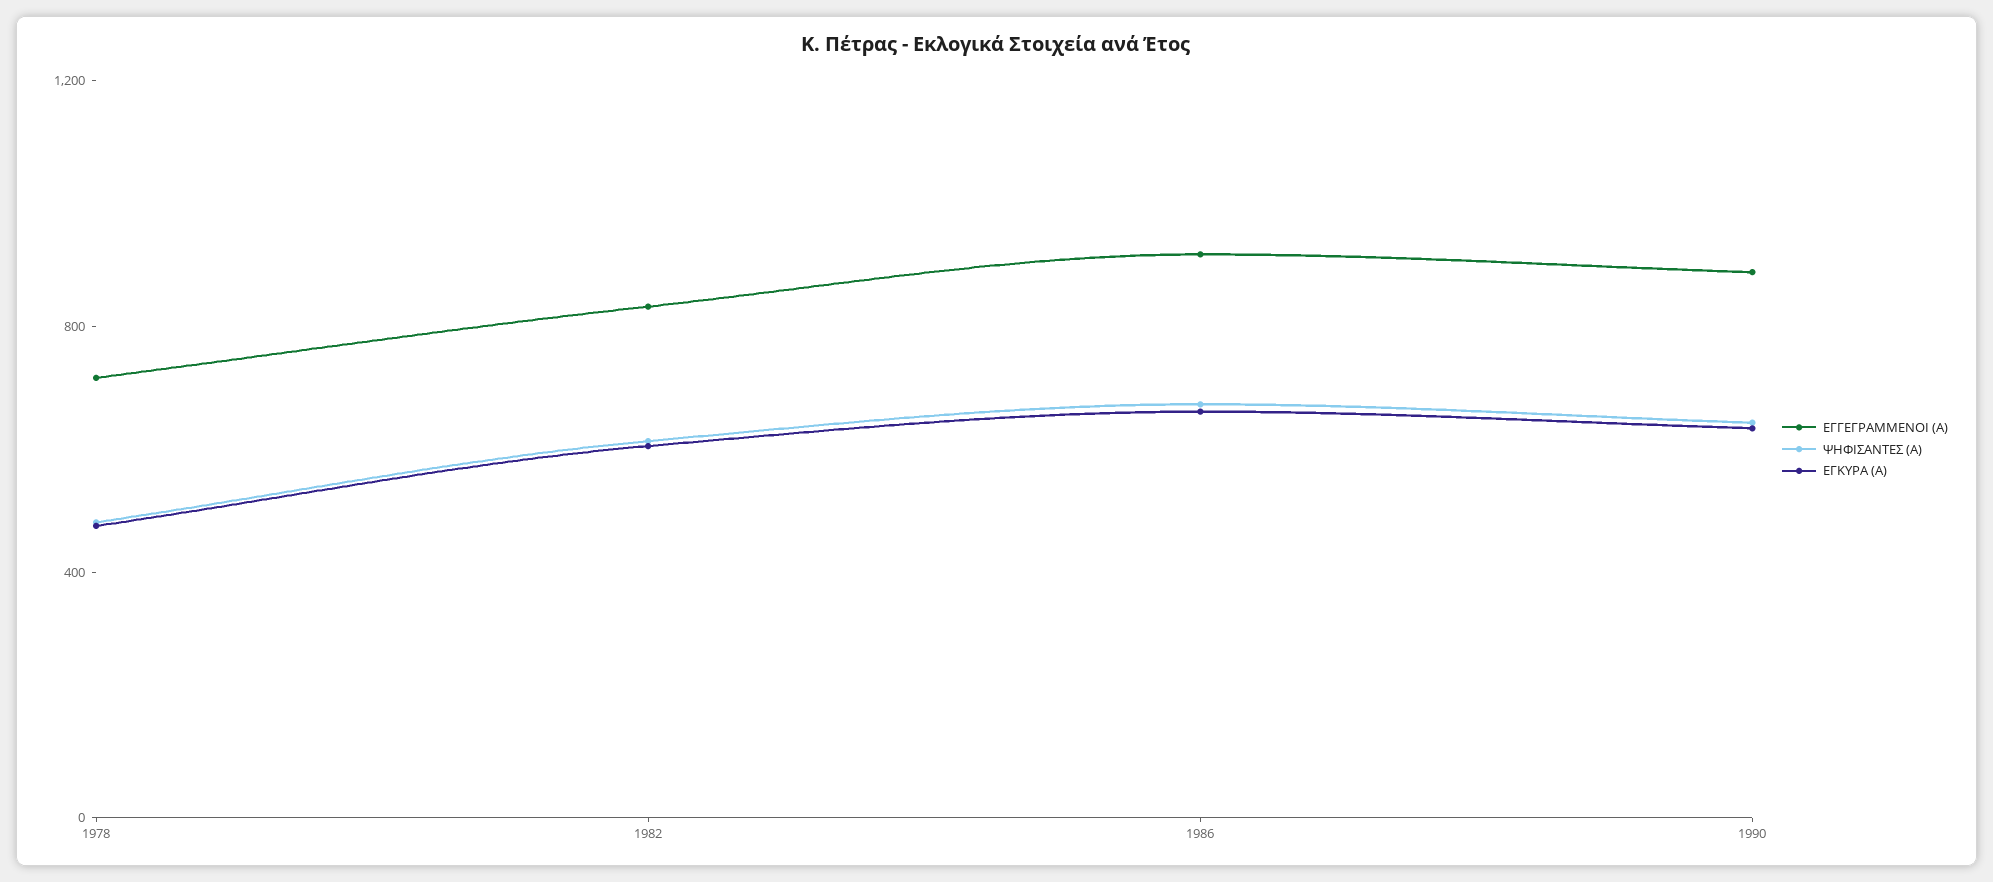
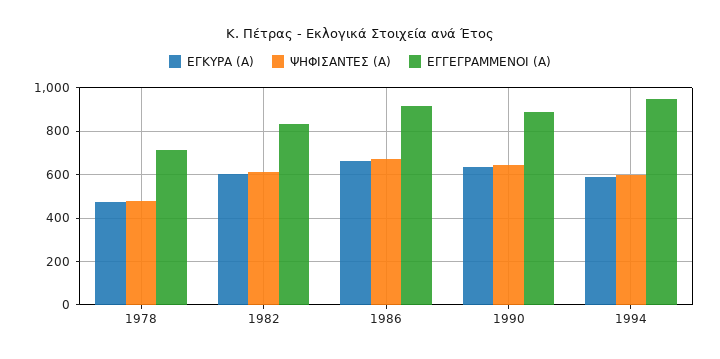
ΕΓΚΥΡΑ (Α), 1994: none -> 600
ΨΗΦΙΣΑΝΤΕΣ (Α), 1994: none -> 600
ΕΓΓΕΓΡΑΜΜΕΝΟΙ (Α), 1994: none -> 950

